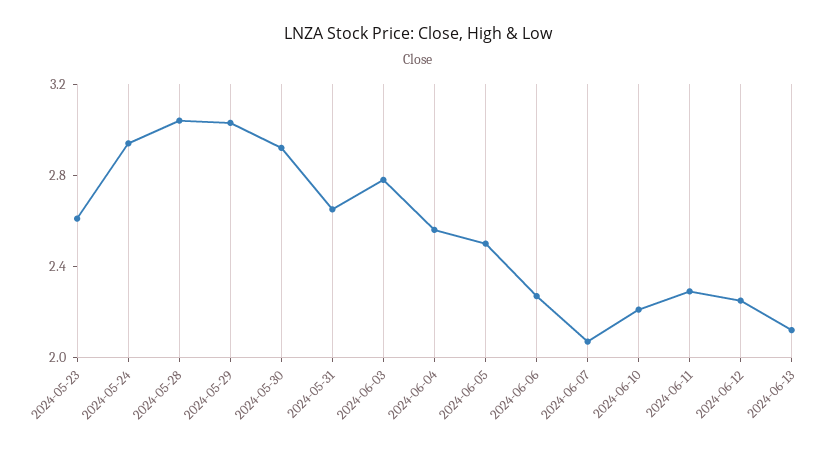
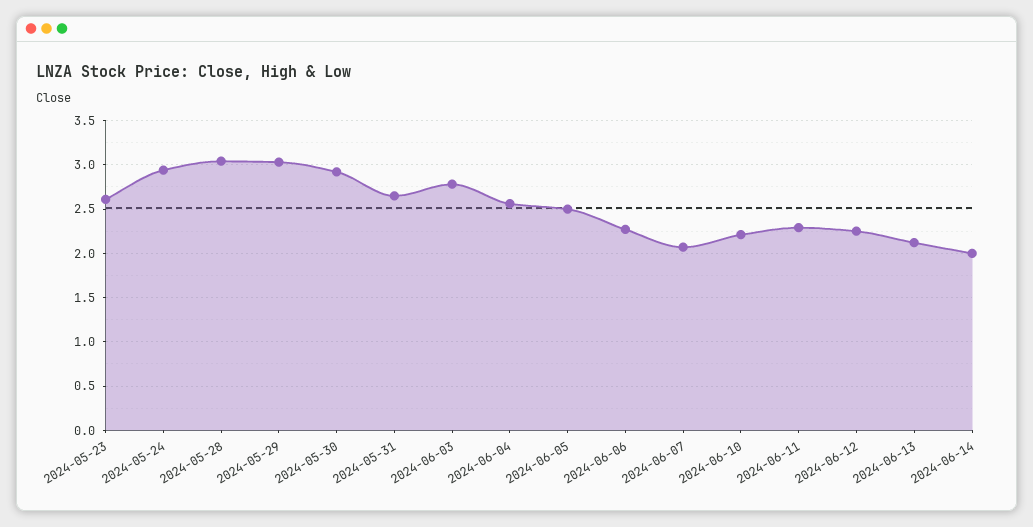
2024-06-14: none -> 2

